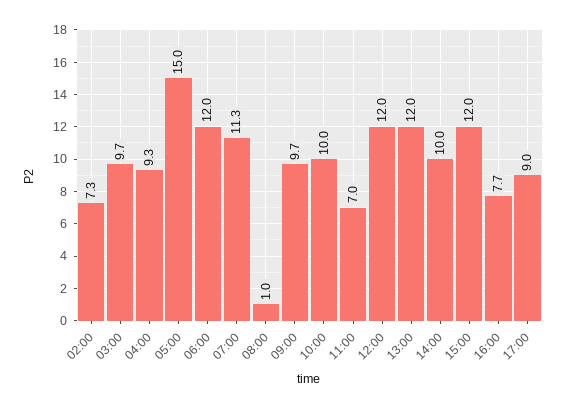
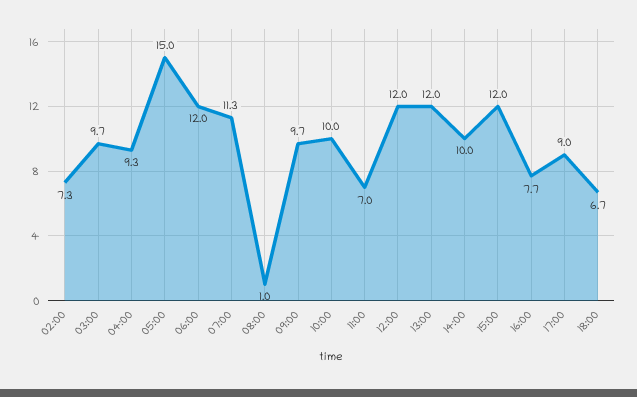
18:00: none -> 6.7

